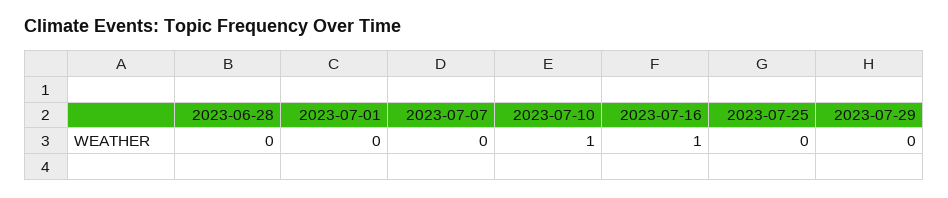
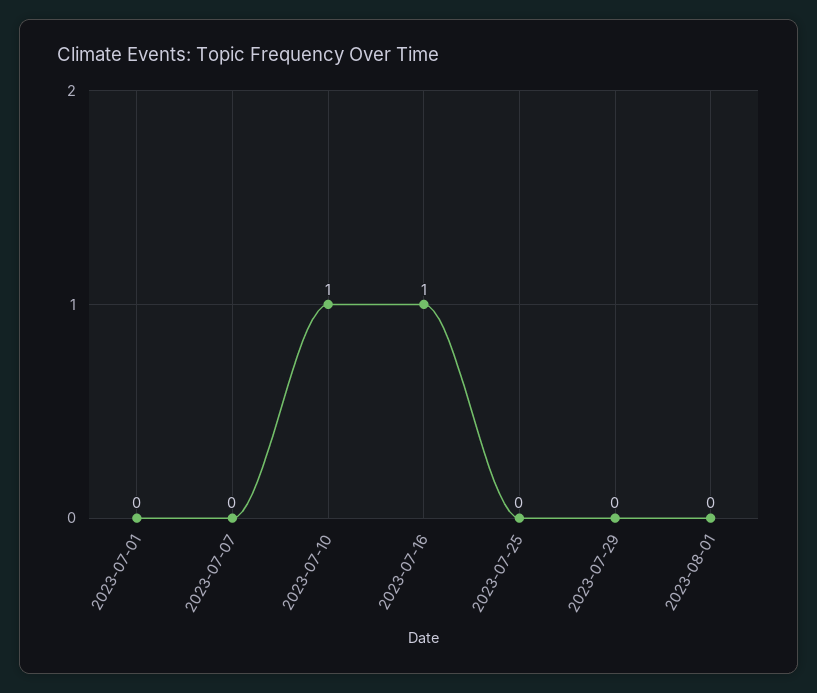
2023-06-28: 0 -> none
2023-08-01: none -> 0

